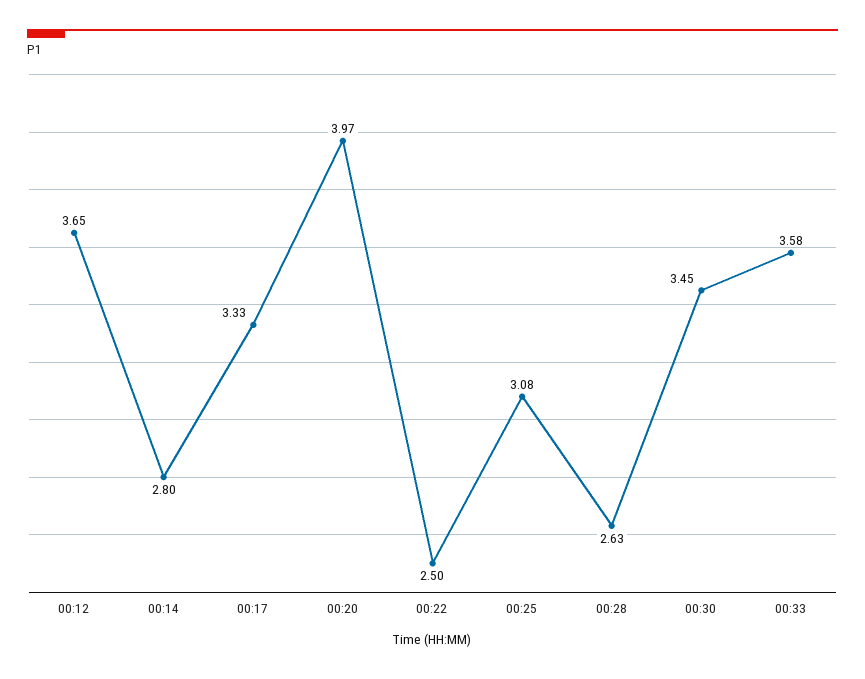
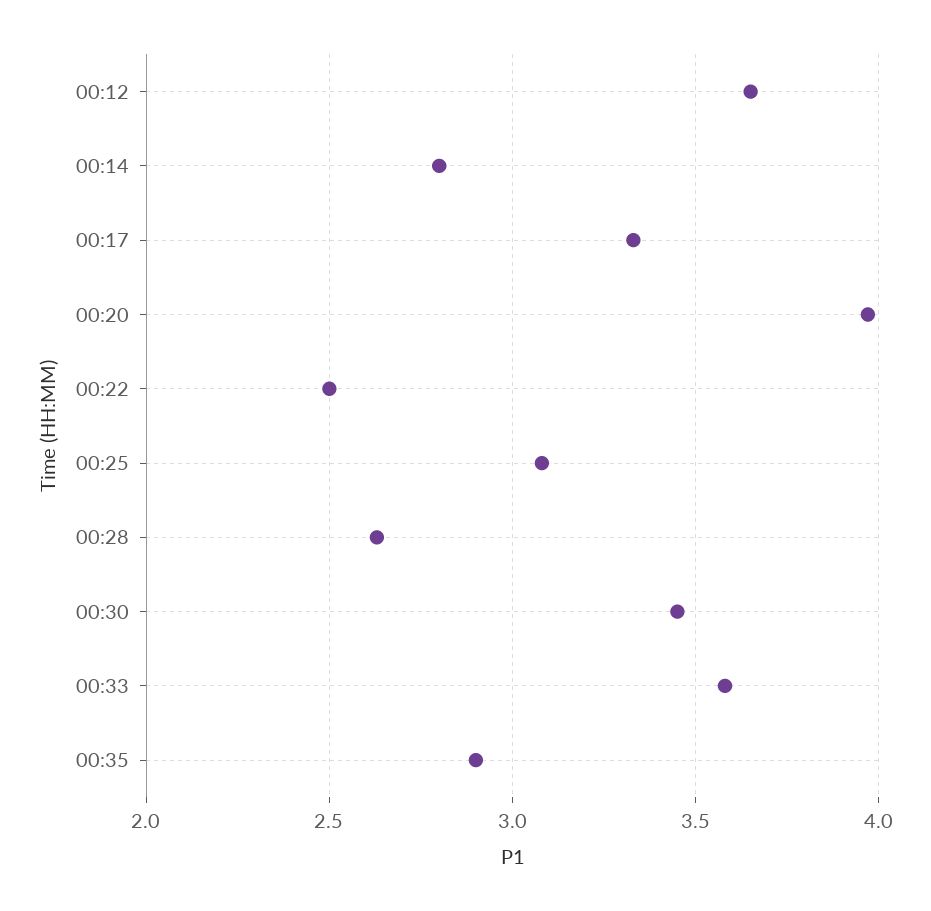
00:35: none -> 2.9

